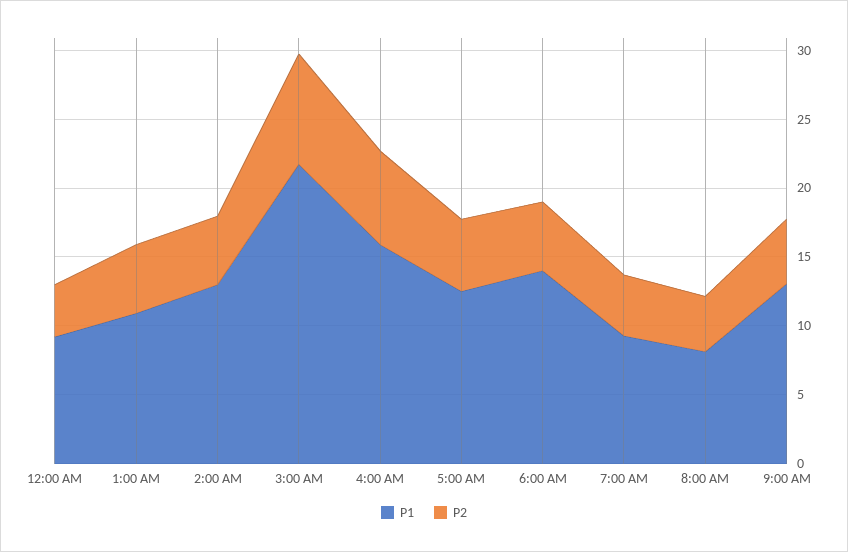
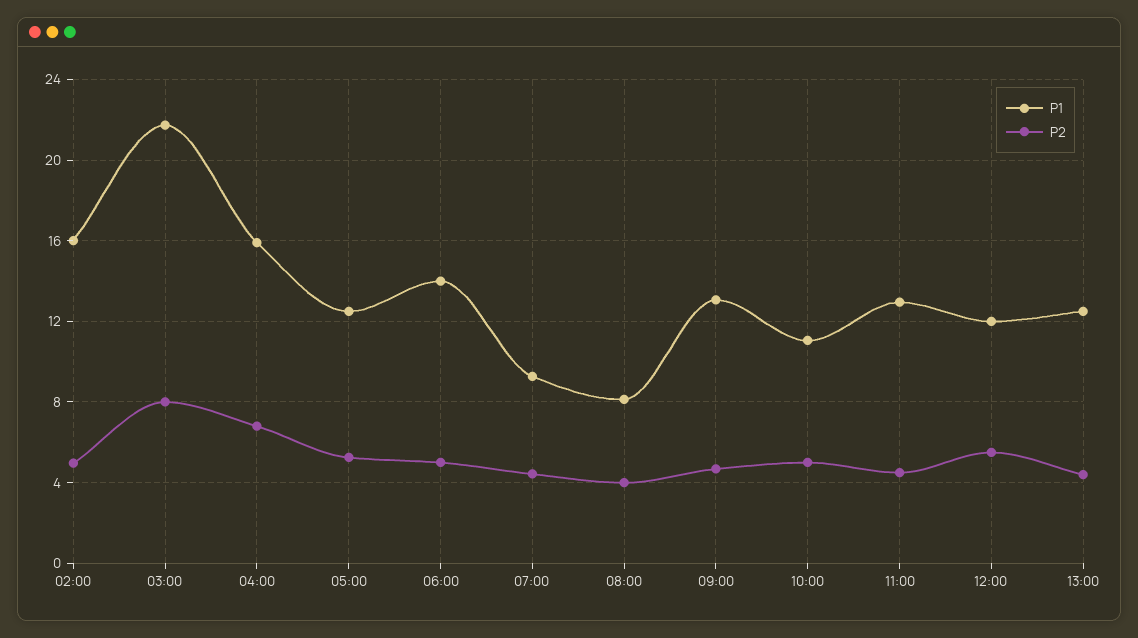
P1, 12:00 AM: 9 -> none
P2, 12:00 AM: 4 -> none
P1, 1:00 AM: 11 -> none
P2, 1:00 AM: 5 -> none
P1, 2:00 AM: 13 -> 16
P1, 10:00: none -> 11
P2, 10:00: none -> 5
P1, 11:00: none -> 13
P2, 11:00: none -> 4.5
P1, 12:00: none -> 12
P2, 12:00: none -> 5.5
P1, 13:00: none -> 12.5
P2, 13:00: none -> 4.5

